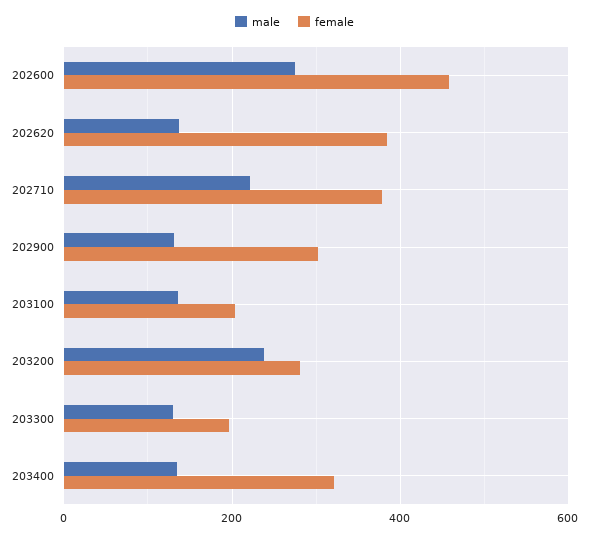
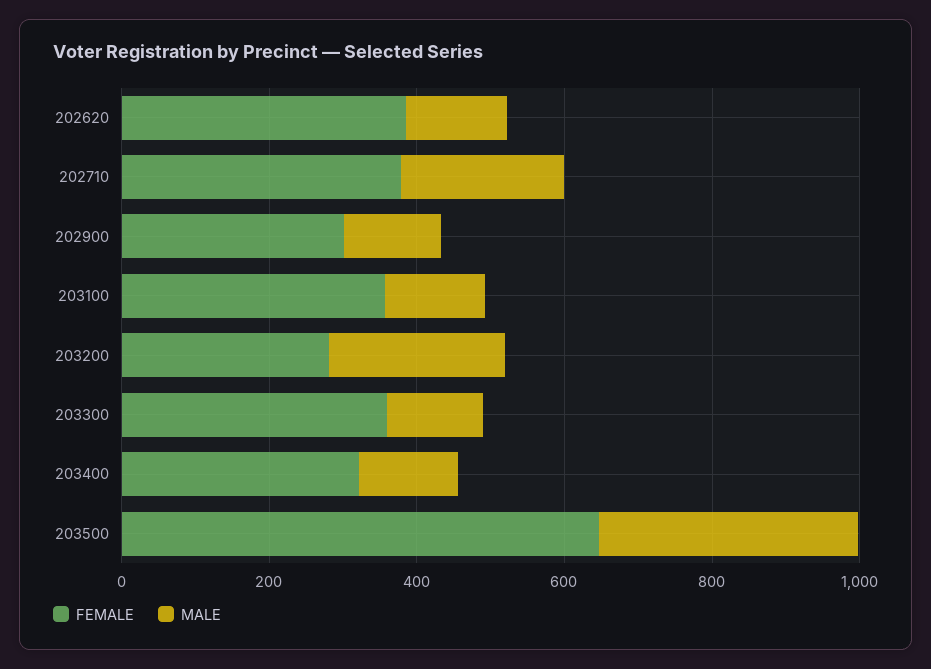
male, 202600: 280 -> none
female, 202600: 460 -> none
female, 203100: 200 -> 350
female, 203300: 200 -> 350
female, 203500: none -> 650
male, 203500: none -> 350

